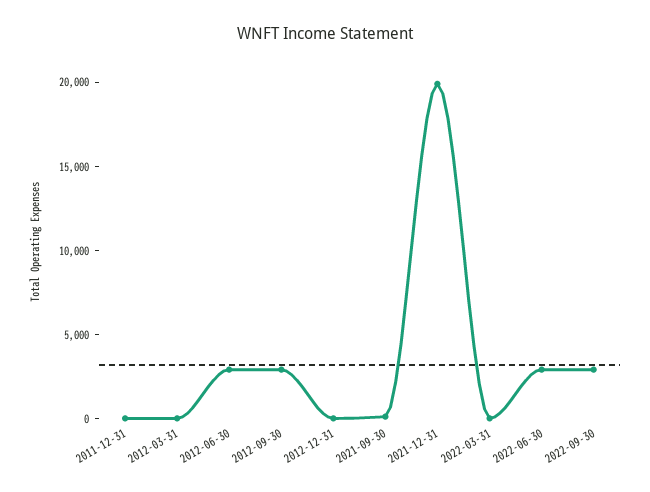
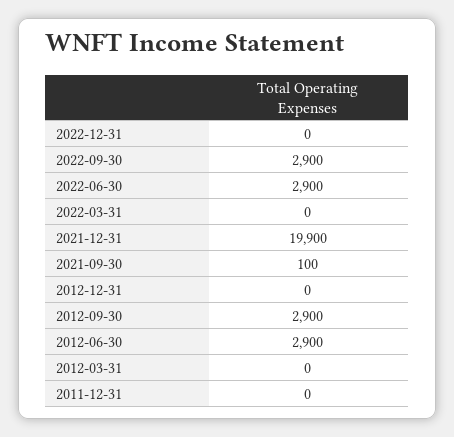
2022-12-31: none -> 0

